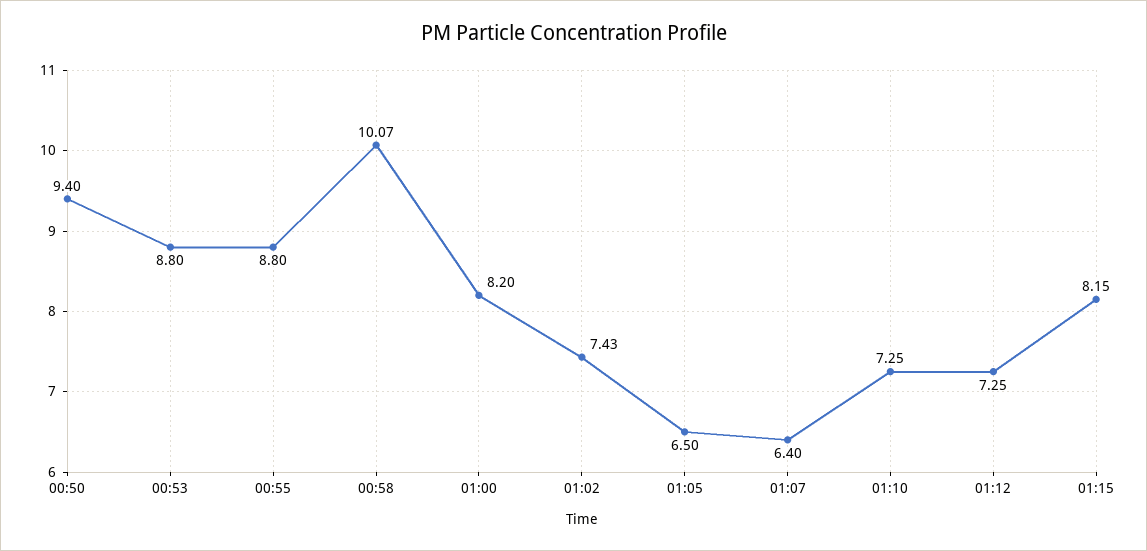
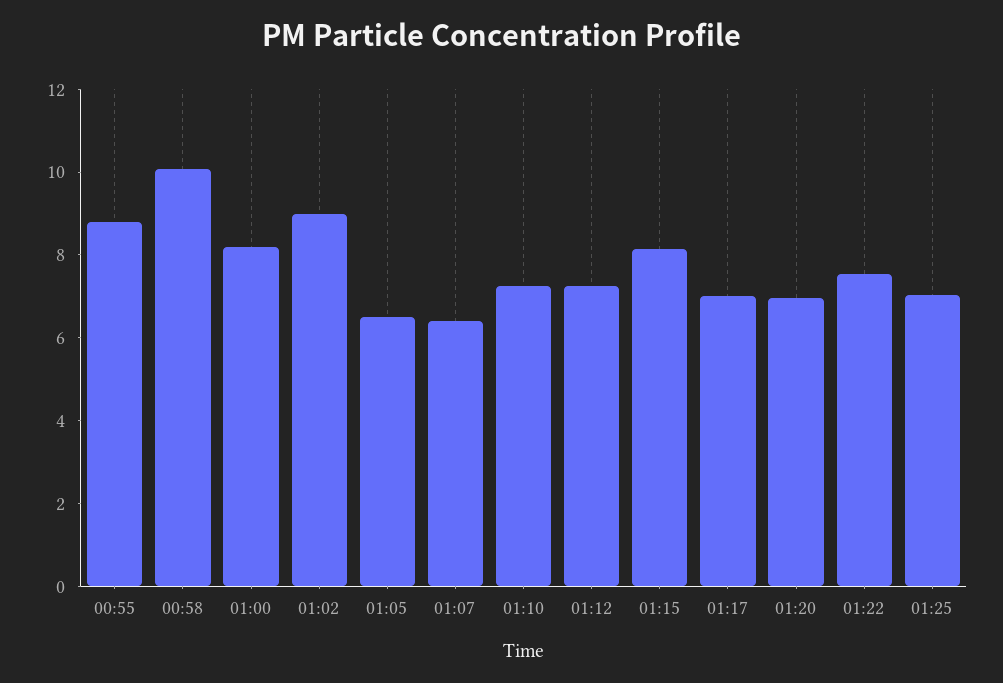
00:50: 9.4 -> none
00:53: 8.8 -> none
01:02: 7.43 -> 9
01:17: none -> 7
01:20: none -> 7
01:22: none -> 7.5
01:25: none -> 7

